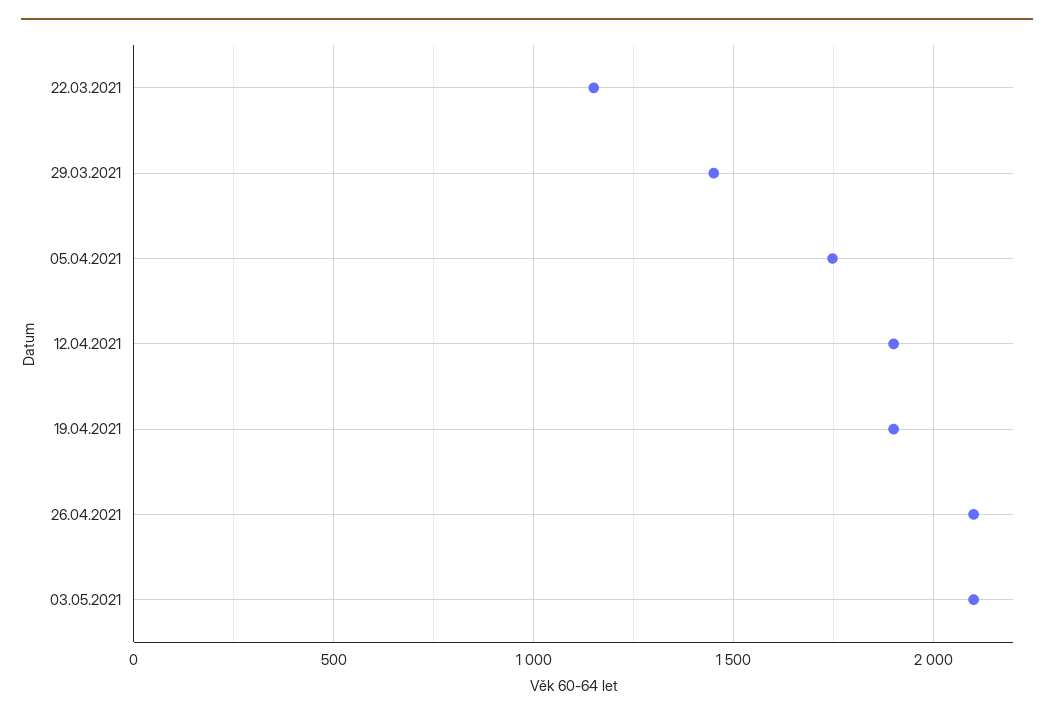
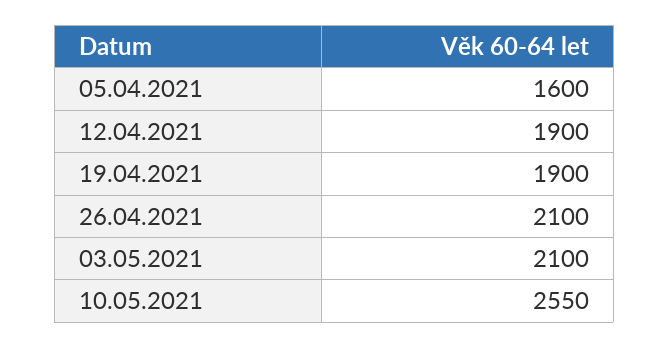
22.03.2021: 1150 -> none
29.03.2021: 1450 -> none
05.04.2021: 1750 -> 1600
10.05.2021: none -> 2550

